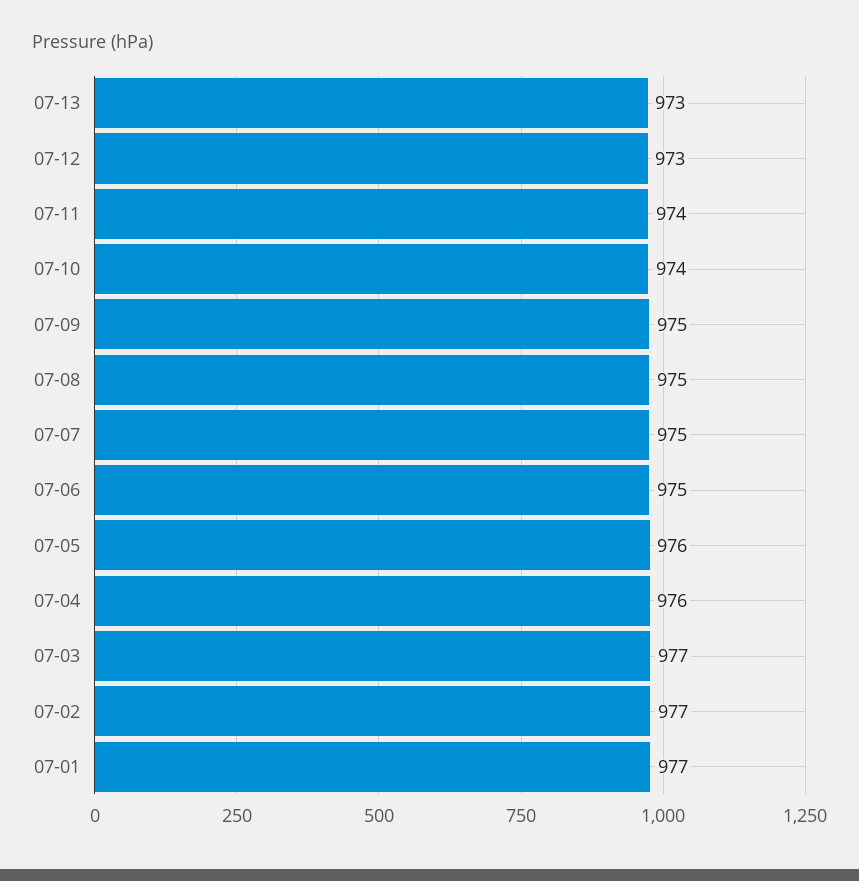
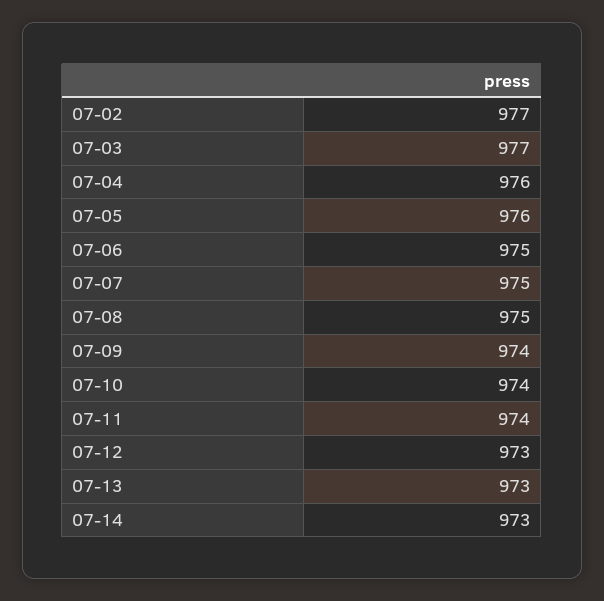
07-09: 975 -> 974
07-01: 977 -> none
07-14: none -> 973

